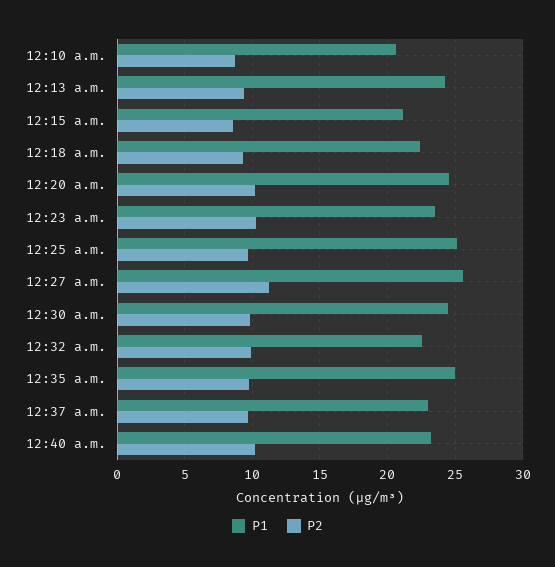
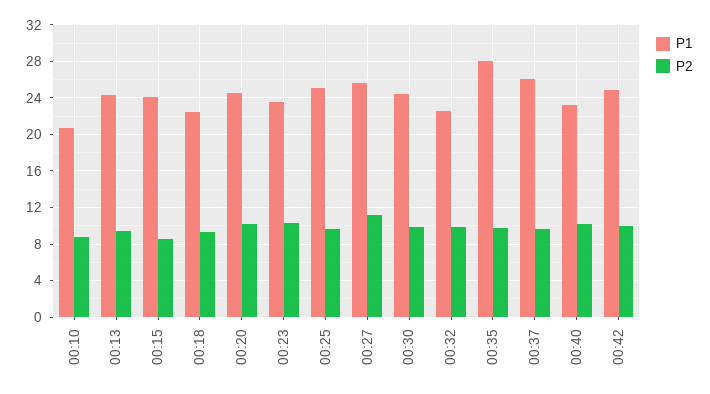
P1, 12:15 a.m.: 21 -> 24
P1, 12:35 a.m.: 25 -> 28
P1, 12:37 a.m.: 23 -> 26
P1, 00:42: none -> 25
P2, 00:42: none -> 10

